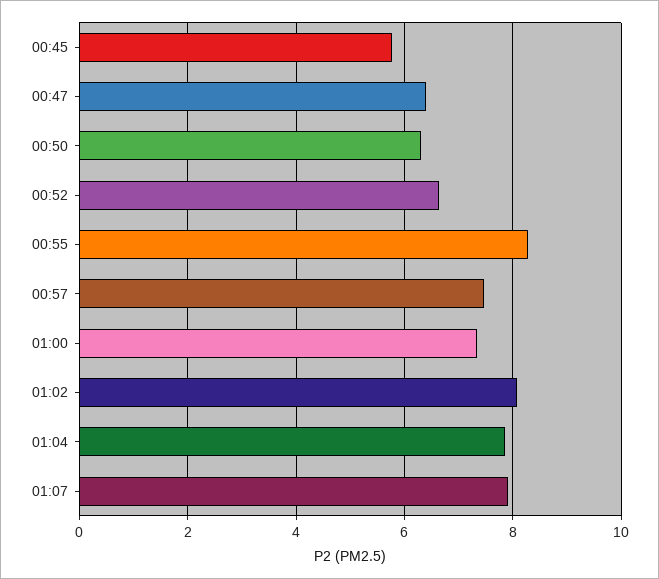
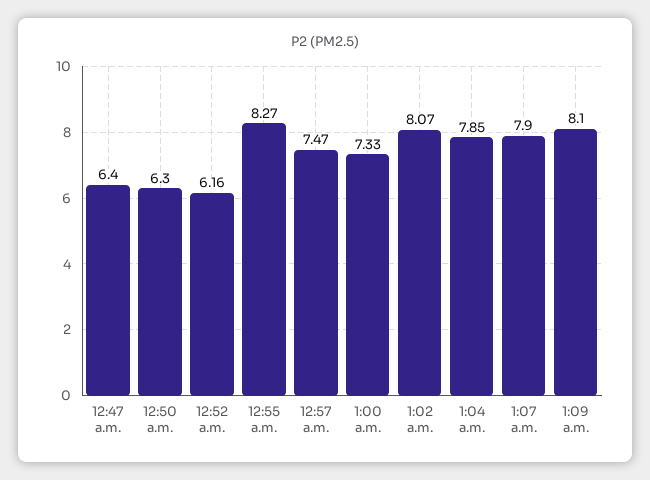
00:45: 5.8 -> none
00:52: 6.6 -> 6.16
1:09 a.m.: none -> 8.1

